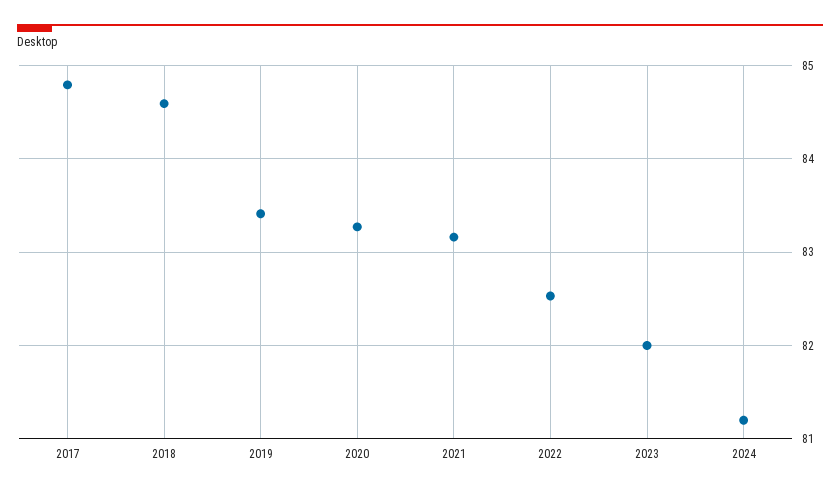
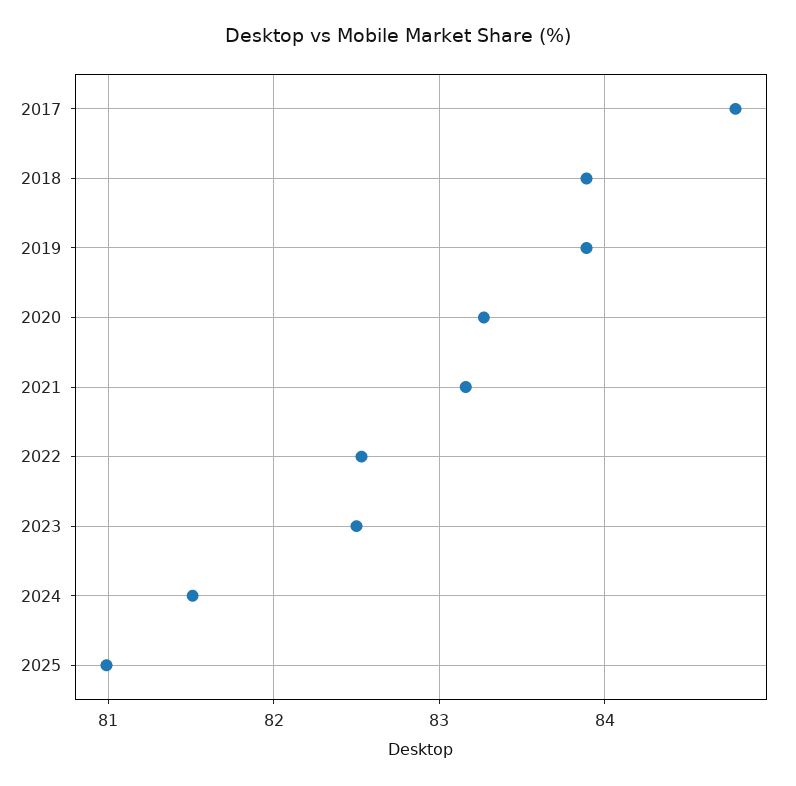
2018: 84.6 -> 83.9
2019: 83.4 -> 83.9
2023: 82 -> 82.5
2024: 81.2 -> 81.5
2025: none -> 81

